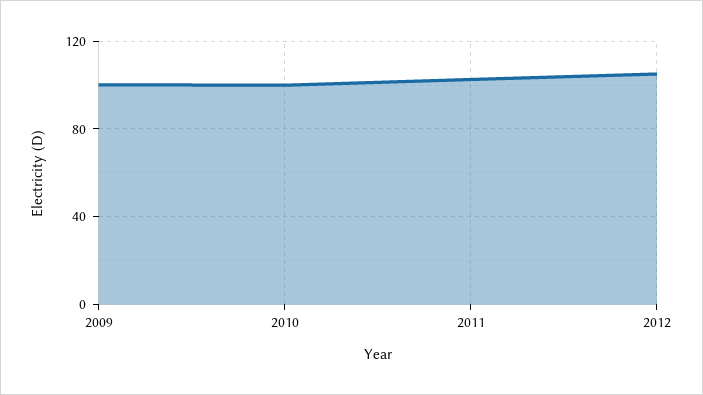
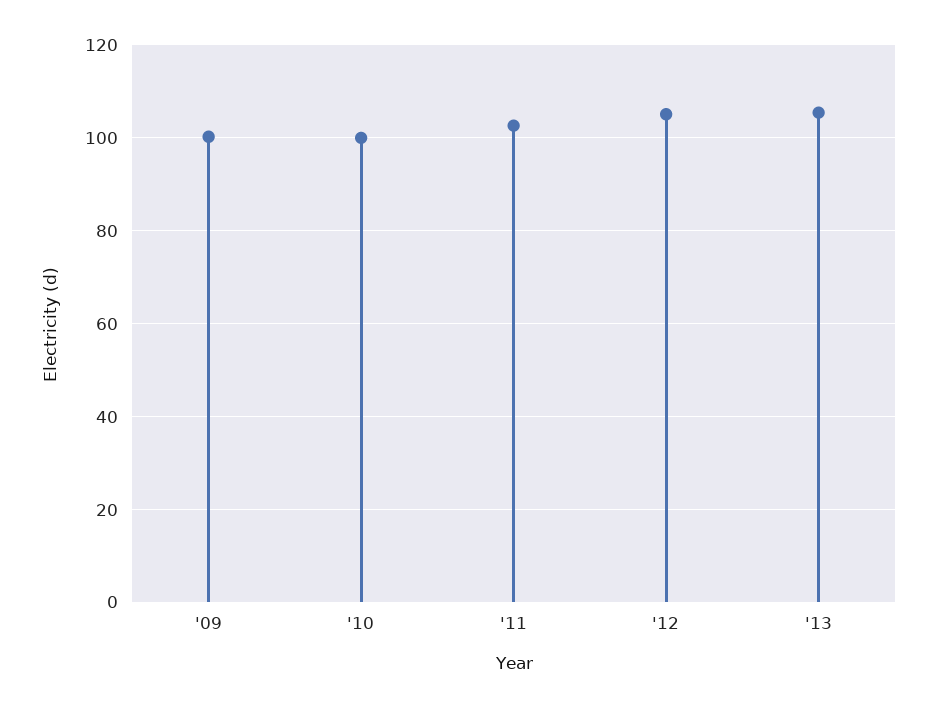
'13: none -> 106

